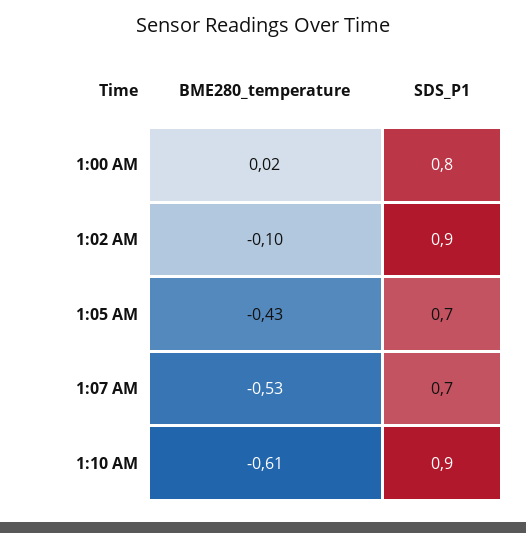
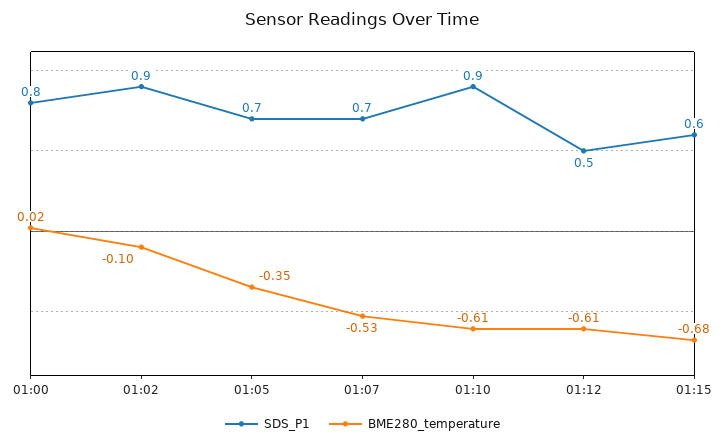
BME280_temperature, 1:05 AM: -0.43 -> -0.35
SDS_P1, 01:12: none -> 0.5
BME280_temperature, 01:12: none -> -0.61
SDS_P1, 01:15: none -> 0.6
BME280_temperature, 01:15: none -> -0.68

